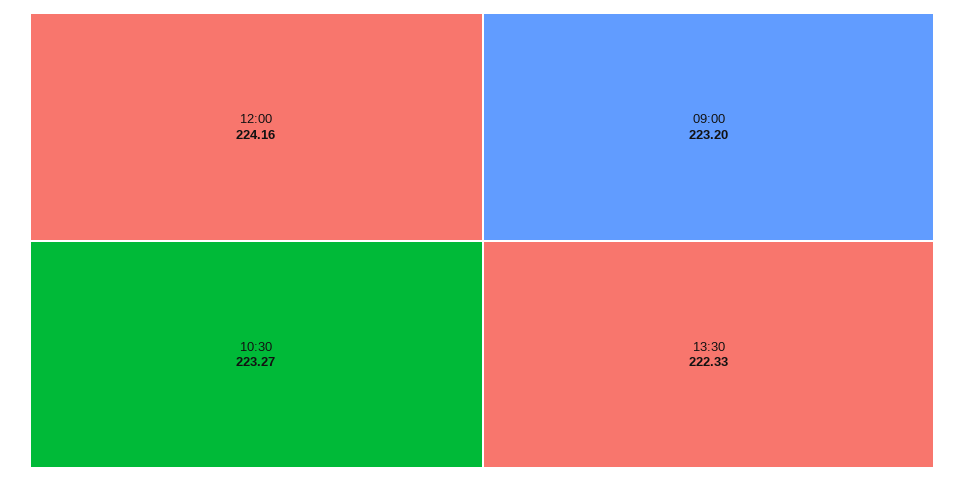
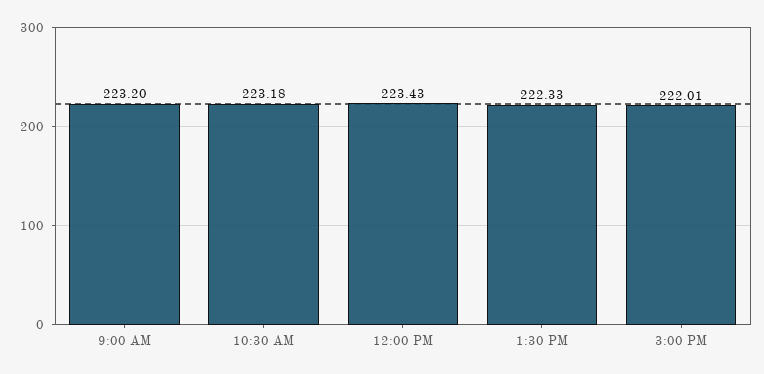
12:00: 224.16 -> 223.43
10:30: 223.27 -> 223.18
3:00 PM: none -> 222.01

